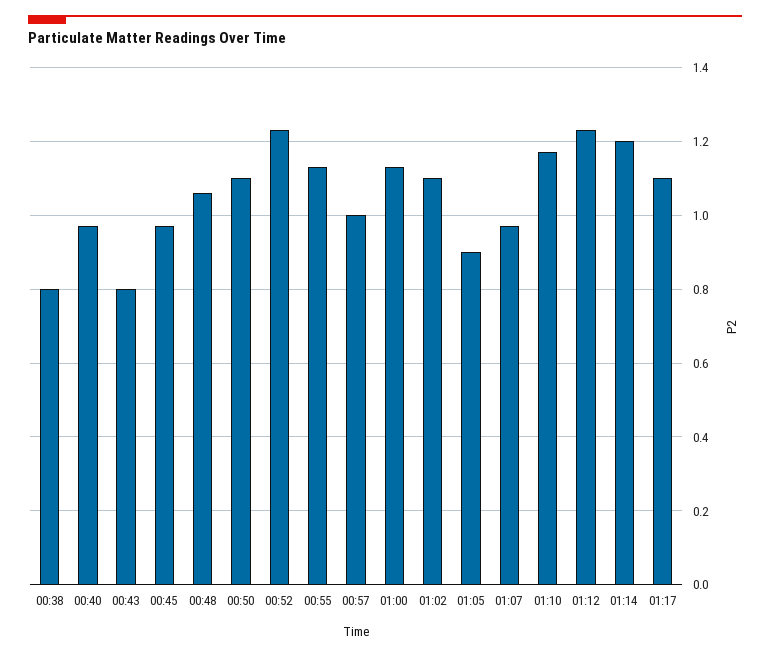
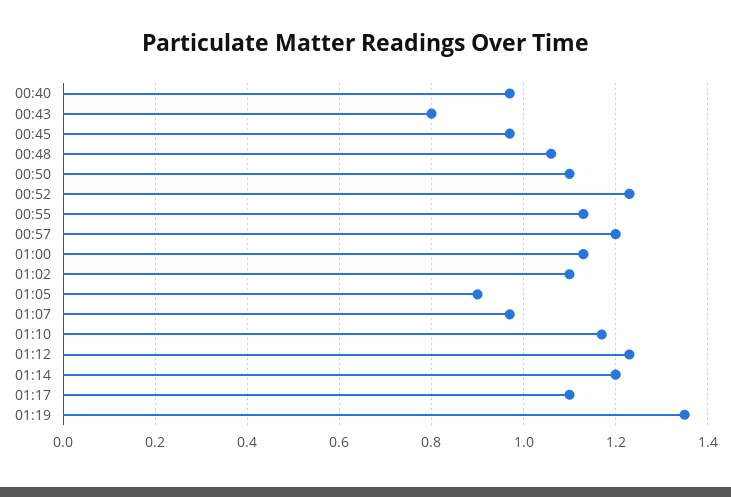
00:38: 0.8 -> none
00:57: 1 -> 1.2
01:19: none -> 1.35

